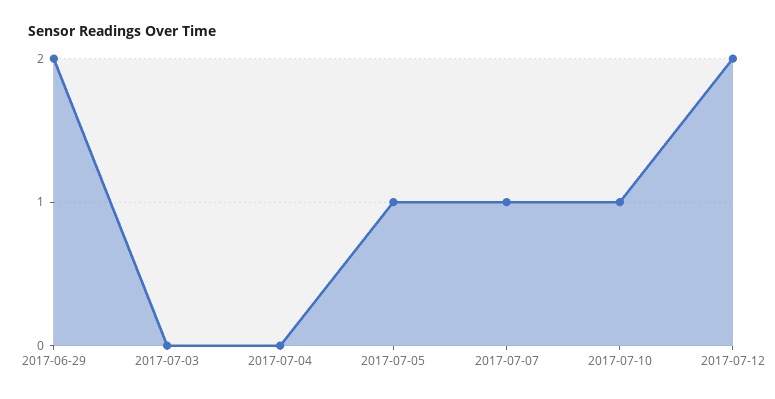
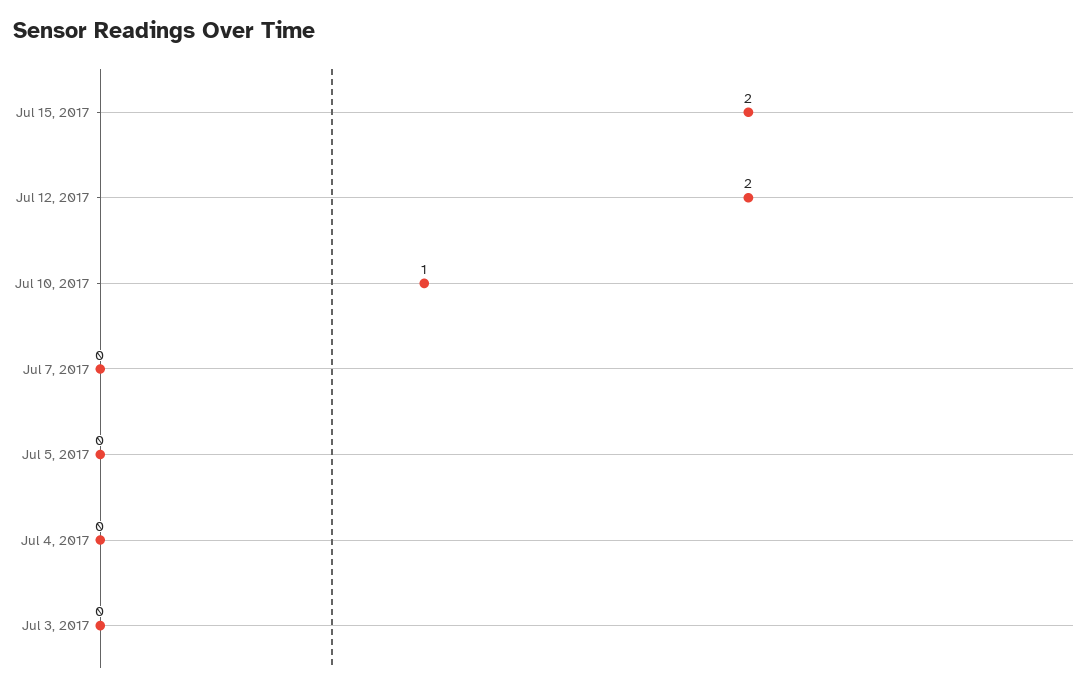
2017-06-29: 2 -> none
2017-07-05: 1 -> 0
2017-07-07: 1 -> 0
Jul 15, 2017: none -> 2

